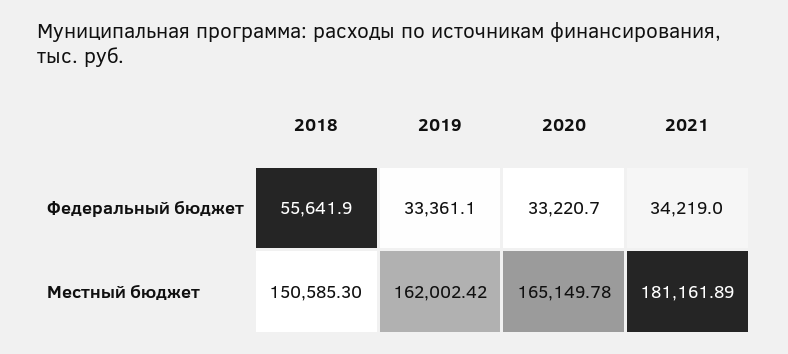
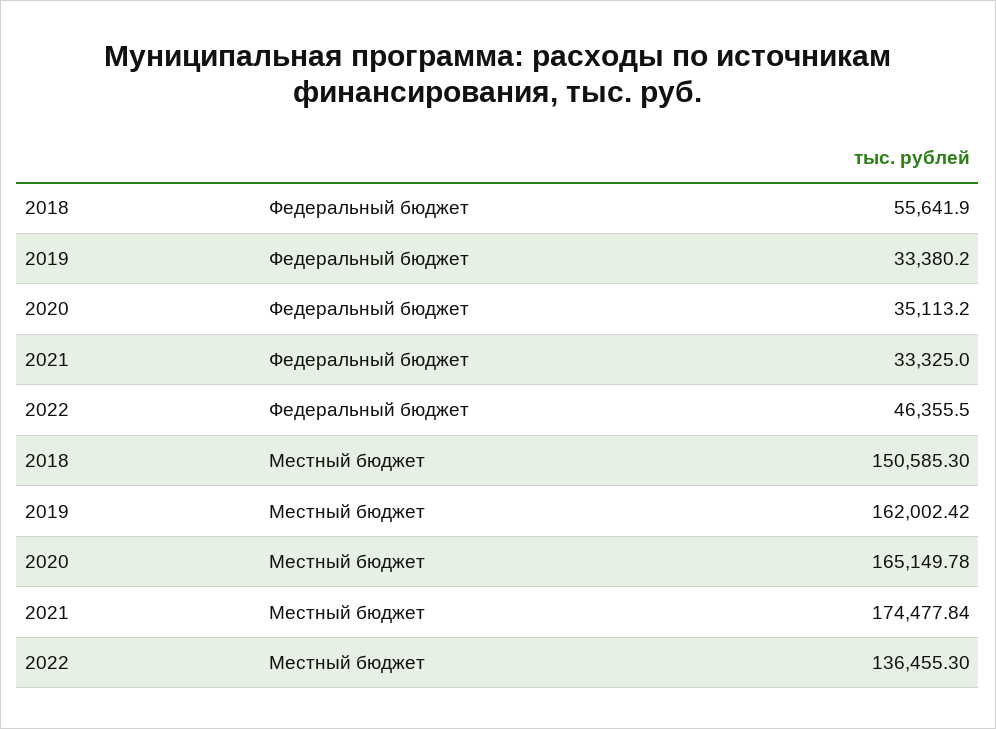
2019, Федеральный бюджет: 33361.1 -> 33380.2
2020, Федеральный бюджет: 33220.7 -> 35113.2
2021, Федеральный бюджет: 34219 -> 33325
2021, Местный бюджет: 181161.89 -> 174477.84
2022, Федеральный бюджет: none -> 46355.5
2022, Местный бюджет: none -> 136455.3

